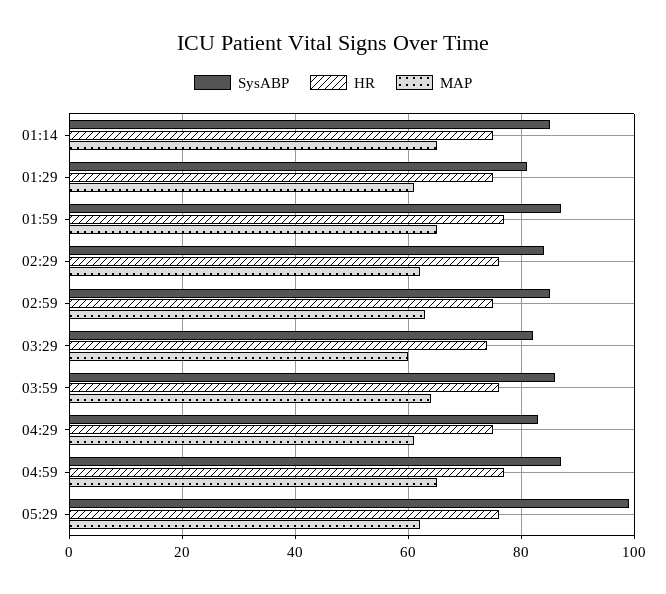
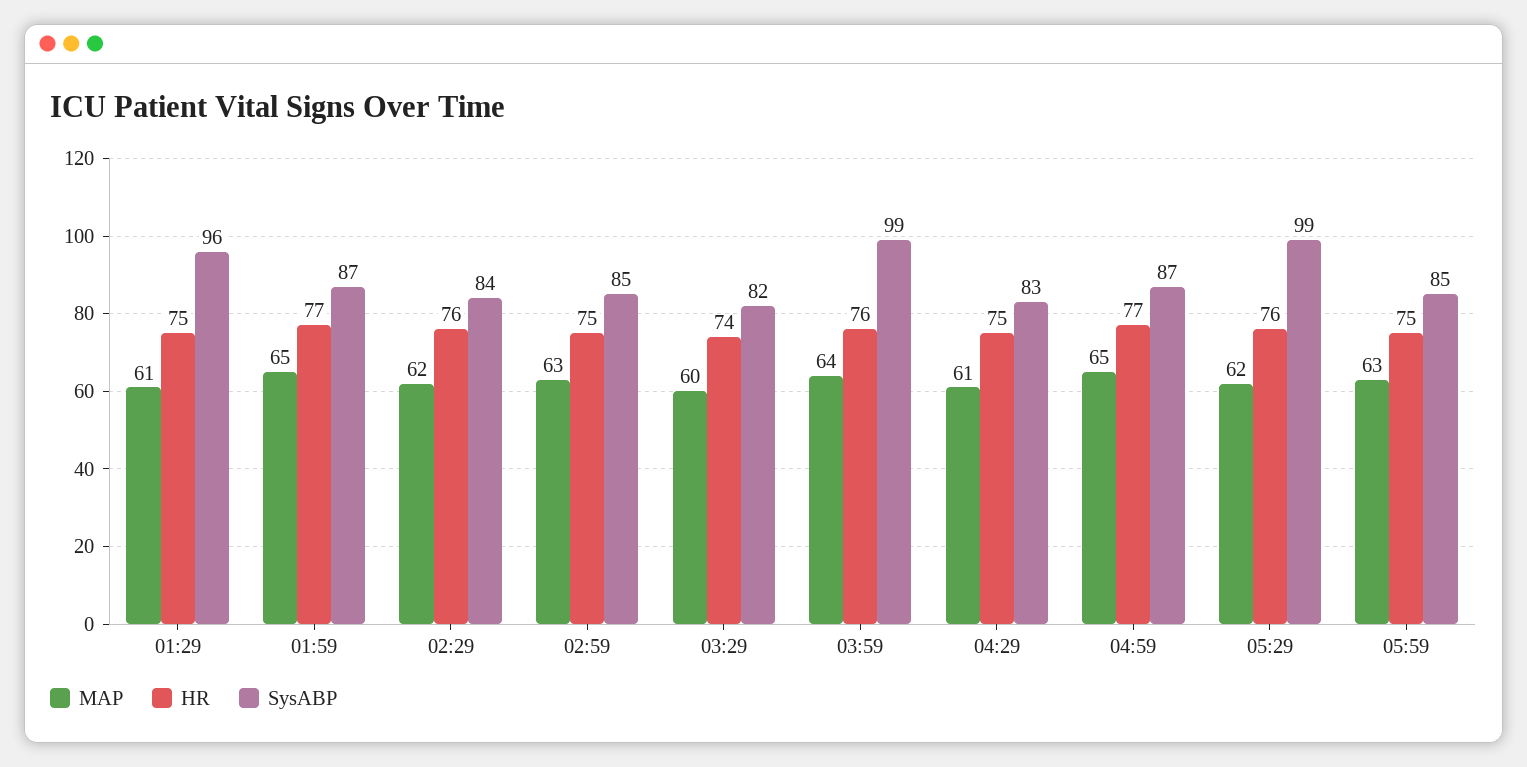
SysABP, 01:14: 85 -> none
HR, 01:14: 75 -> none
MAP, 01:14: 65 -> none
SysABP, 01:29: 80 -> 96
SysABP, 03:59: 85 -> 99
MAP, 05:59: none -> 63
HR, 05:59: none -> 75
SysABP, 05:59: none -> 85

